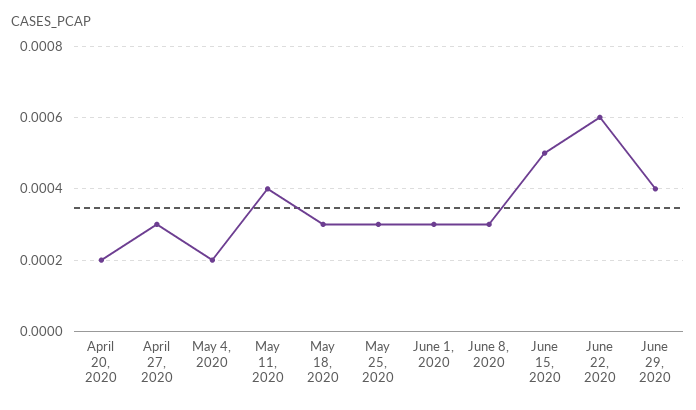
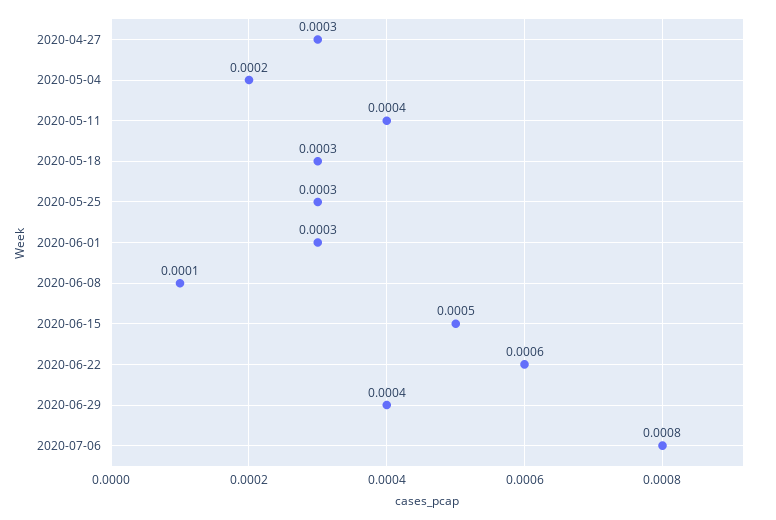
April 20, 2020: 0.0002 -> none
June 8, 2020: 0.0003 -> 0.0001
2020-07-06: none -> 0.0008

